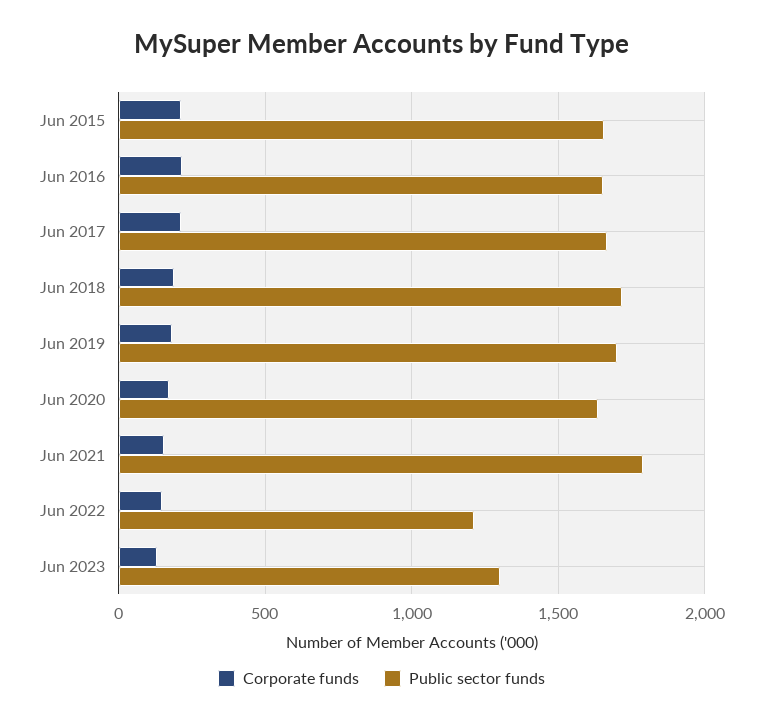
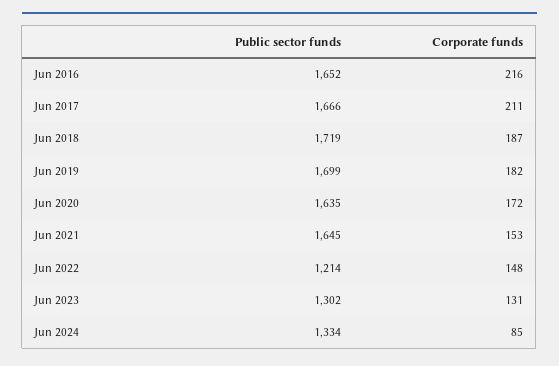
Corporate funds, Jun 2015: 200 -> none
Public sector funds, Jun 2015: 1650 -> none
Public sector funds, Jun 2021: 1800 -> 1645
Public sector funds, Jun 2024: none -> 1334
Corporate funds, Jun 2024: none -> 85

